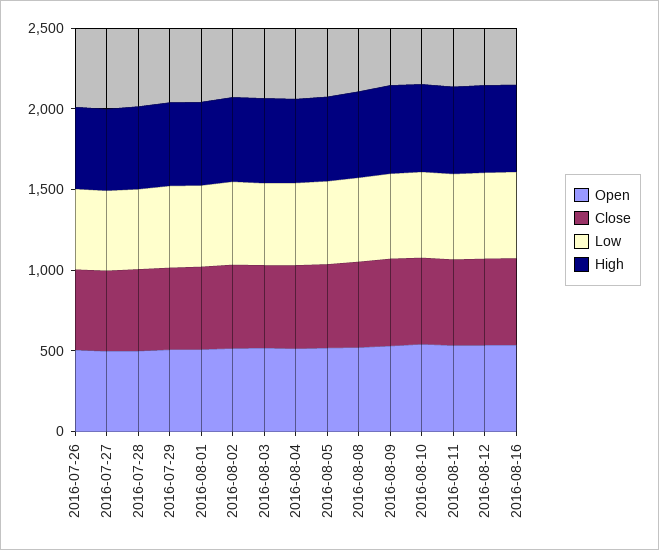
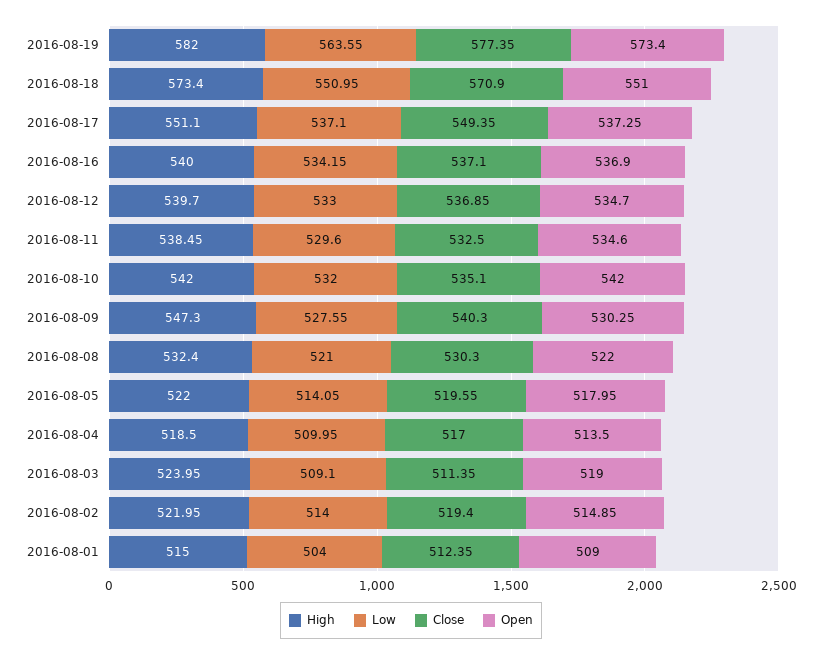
Open, 2016-07-26: 500 -> none
Close, 2016-07-26: 500 -> none
Low, 2016-07-26: 500 -> none
High, 2016-07-26: 500 -> none
Open, 2016-07-27: 500 -> none
Close, 2016-07-27: 500 -> none
Low, 2016-07-27: 500 -> none
High, 2016-07-27: 500 -> none
Open, 2016-07-28: 500 -> none
Close, 2016-07-28: 500 -> none
Low, 2016-07-28: 500 -> none
High, 2016-07-28: 500 -> none
Open, 2016-07-29: 500 -> none
Close, 2016-07-29: 500 -> none
Low, 2016-07-29: 500 -> none
High, 2016-07-29: 500 -> none
High, 2016-08-19: none -> 582
Low, 2016-08-19: none -> 563.55
Close, 2016-08-19: none -> 577.35
Open, 2016-08-19: none -> 573.4
High, 2016-08-18: none -> 573.4
Low, 2016-08-18: none -> 550.95
Close, 2016-08-18: none -> 570.9
Open, 2016-08-18: none -> 551
High, 2016-08-17: none -> 551.1
Low, 2016-08-17: none -> 537.1
Close, 2016-08-17: none -> 549.35
Open, 2016-08-17: none -> 537.25

